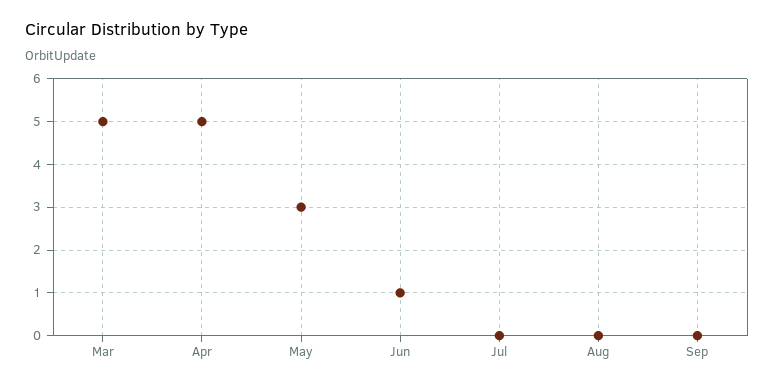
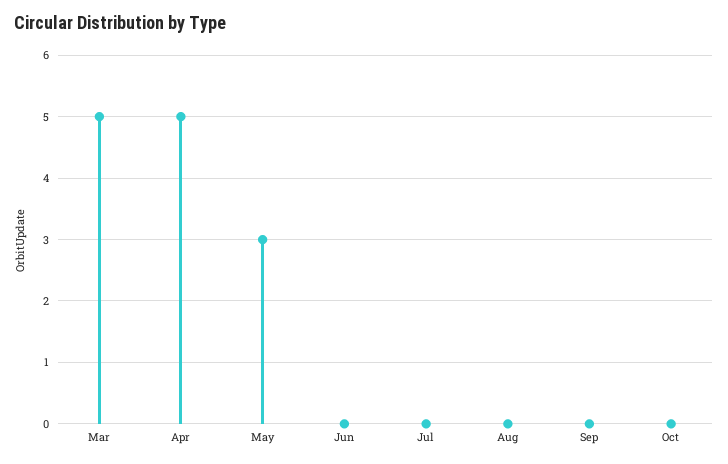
Jun: 1 -> 0
Oct: none -> 0

